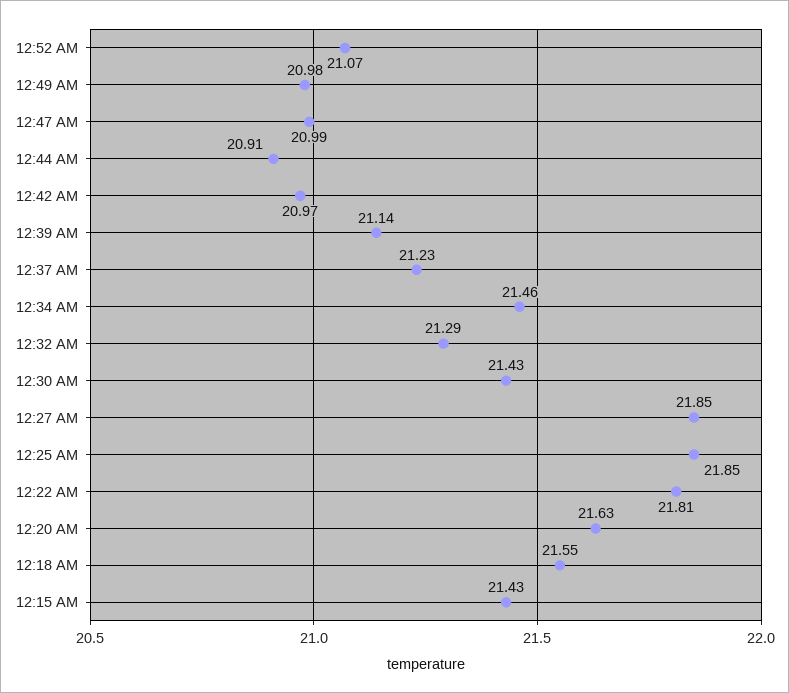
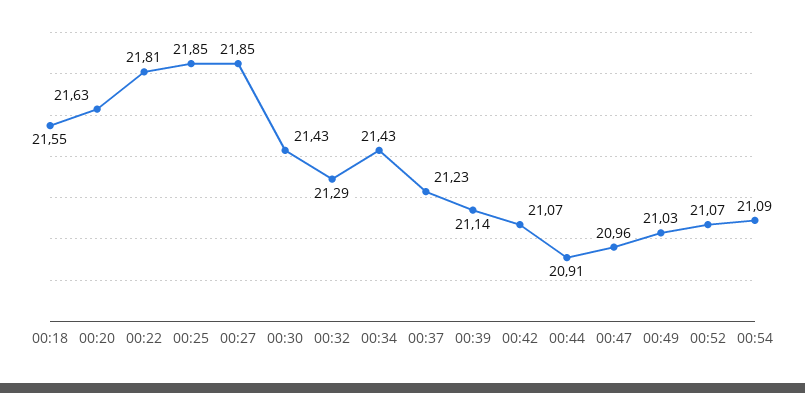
12:49 AM: 20.98 -> 21.03
12:47 AM: 20.99 -> 20.96
12:42 AM: 20.97 -> 21.07
12:34 AM: 21.46 -> 21.43
12:15 AM: 21.43 -> none
00:54: none -> 21.09

